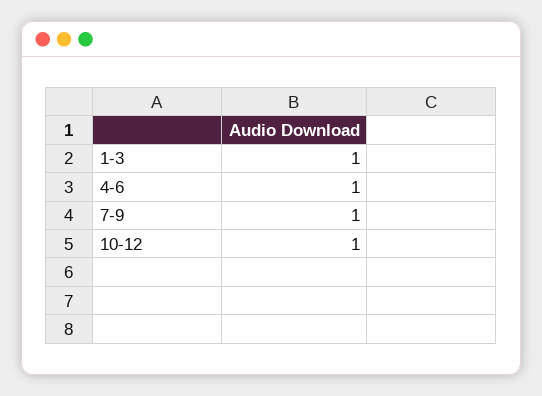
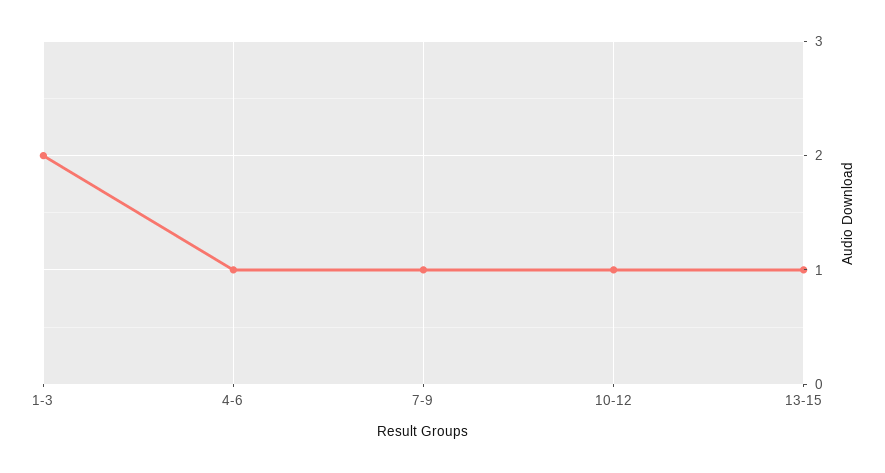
1-3: 1 -> 2
13-15: none -> 1

